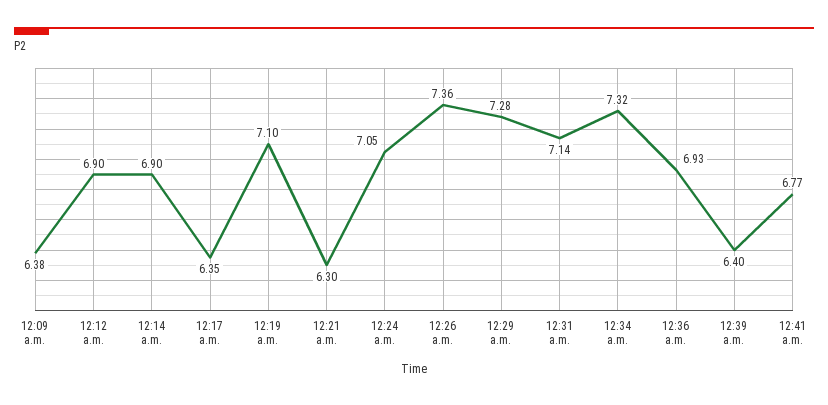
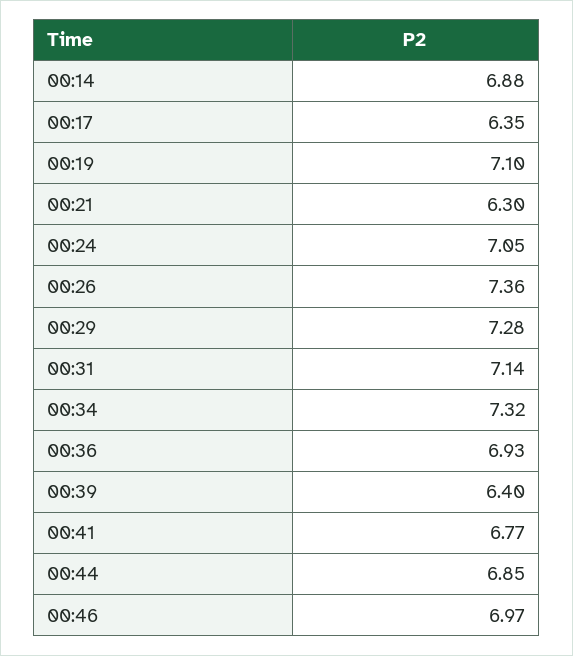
12:09 a.m.: 6.38 -> none
12:12 a.m.: 6.9 -> none
12:14 a.m.: 6.9 -> 6.88
00:44: none -> 6.85
00:46: none -> 6.97

